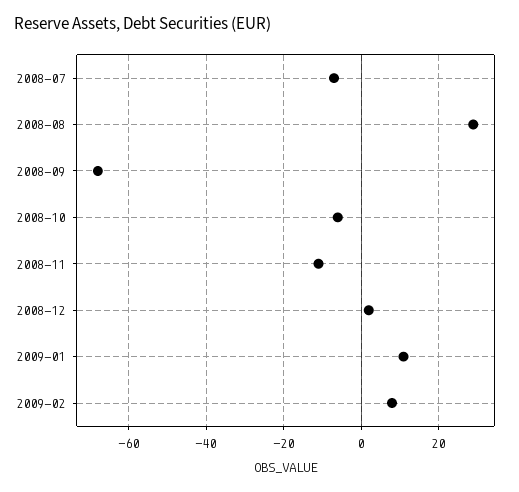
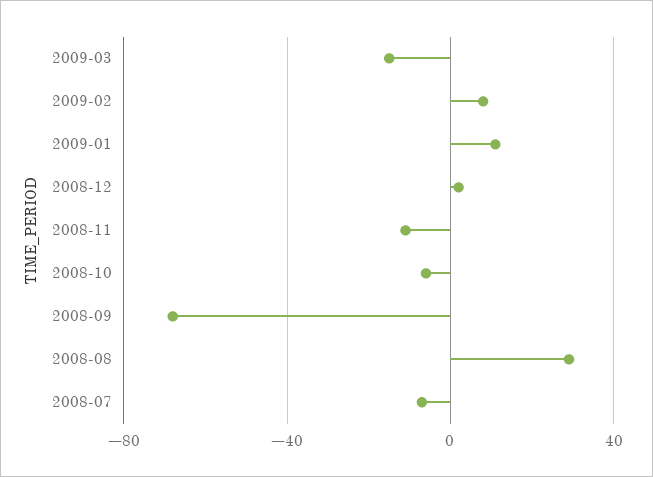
2009-03: none -> -15

